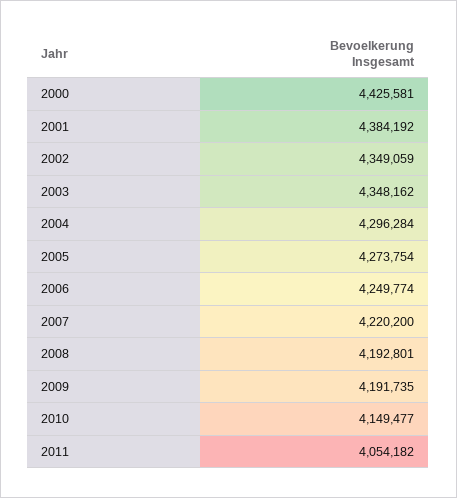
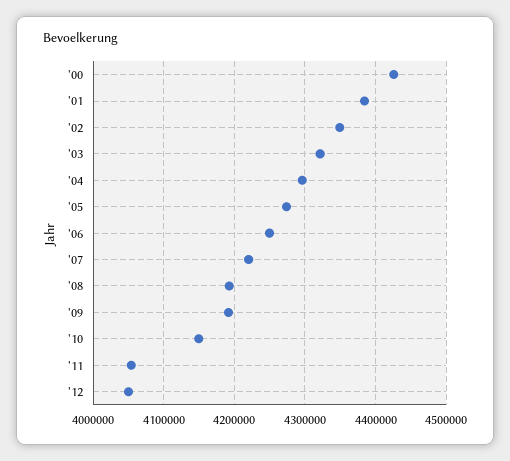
2003: 4348162 -> 4320000
'12: none -> 4050000

